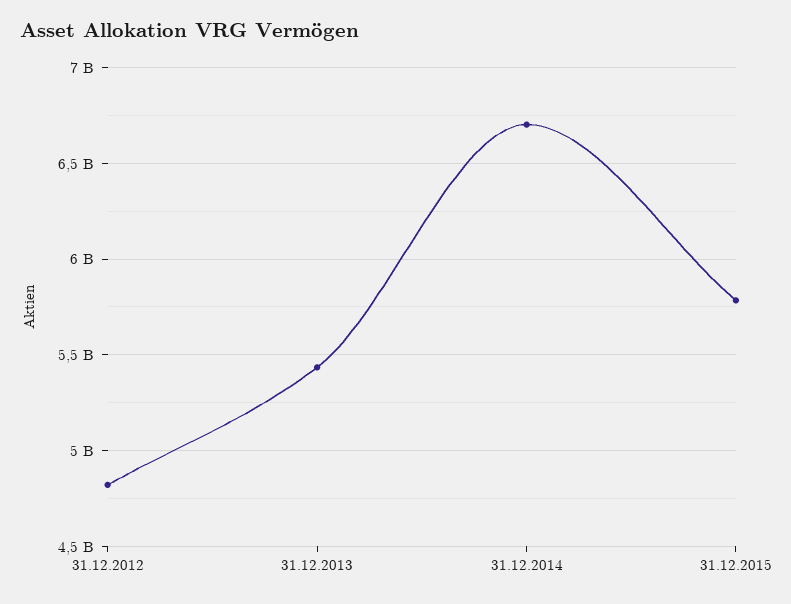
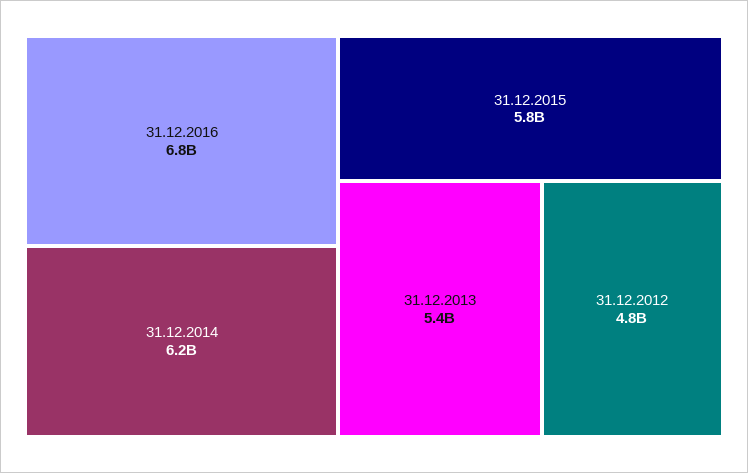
31.12.2014: 6700000000 -> 6200000000
31.12.2016: none -> 6800000000

